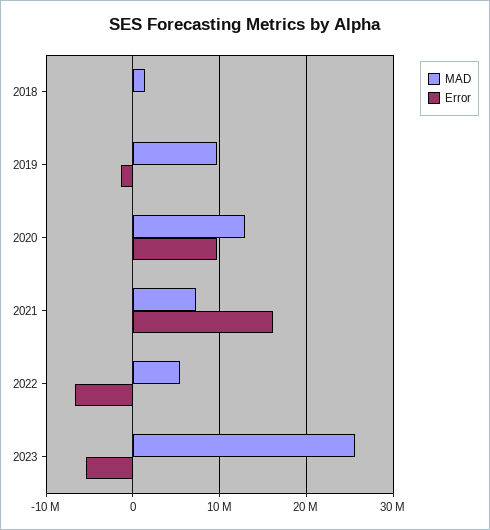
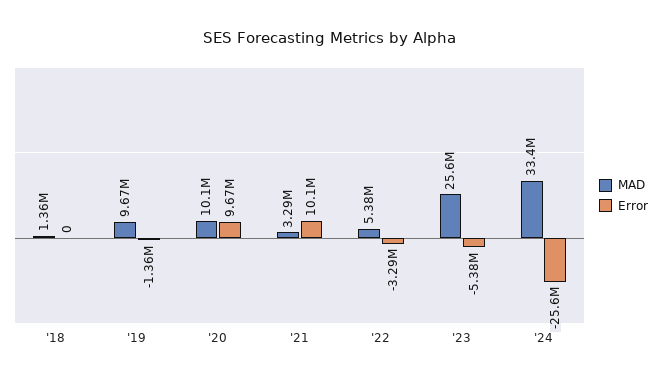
MAD, 2020: 13000000 -> 10100000
MAD, 2021: 7000000 -> 3290000
Error, 2021: 16000000 -> 10100000
Error, 2022: -7000000 -> -3290000
MAD, '24: none -> 33400000
Error, '24: none -> -25600000

